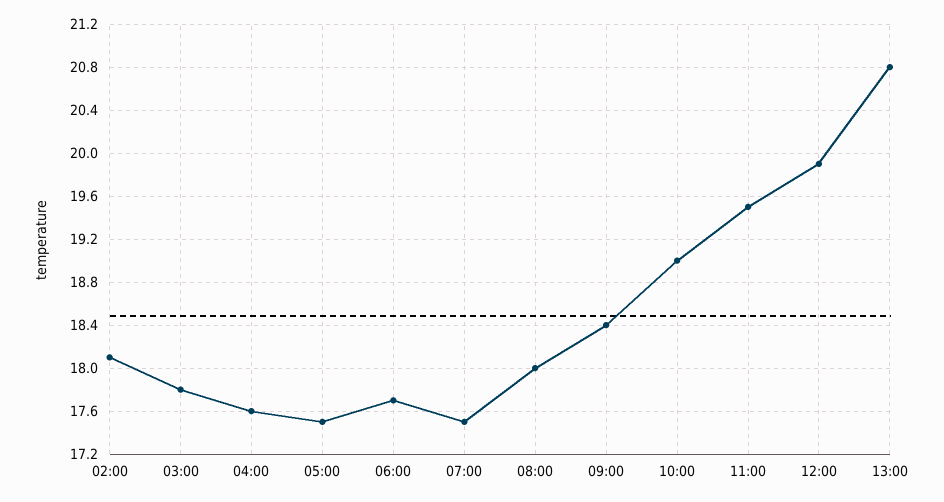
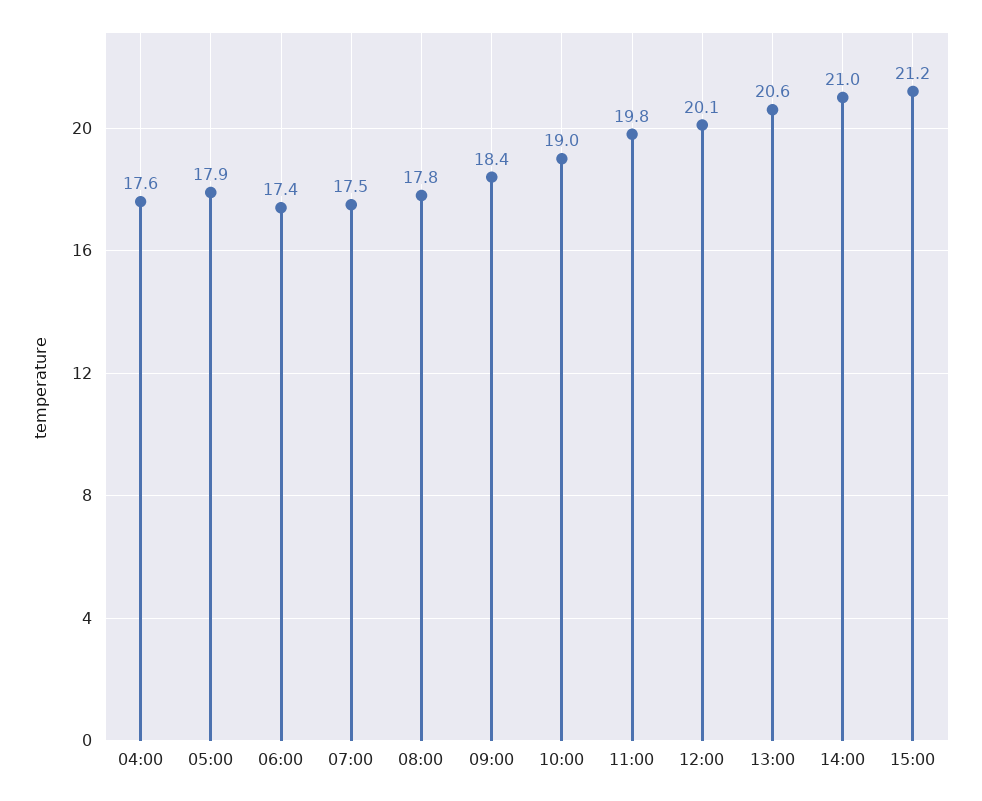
02:00: 18.1 -> none
03:00: 17.8 -> none
05:00: 17.5 -> 17.9
06:00: 17.7 -> 17.4
08:00: 18 -> 17.8
11:00: 19.5 -> 19.8
12:00: 19.9 -> 20.1
13:00: 20.8 -> 20.6
14:00: none -> 21
15:00: none -> 21.2

